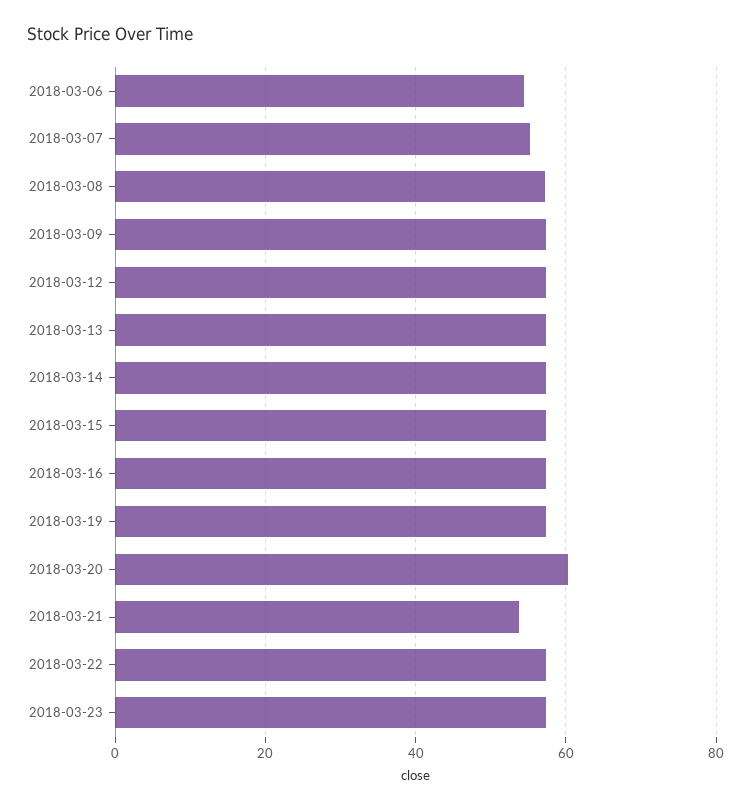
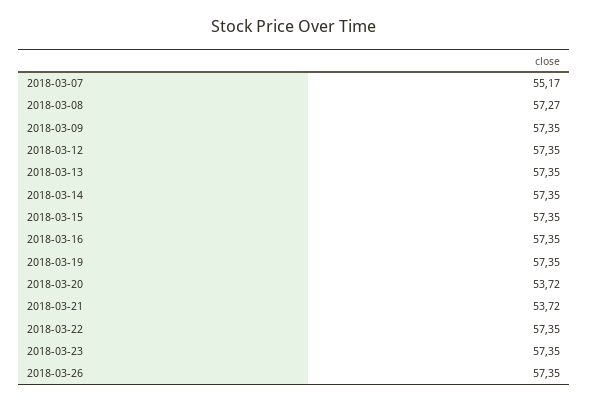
2018-03-06: 54 -> none
2018-03-20: 60 -> 53.72
2018-03-26: none -> 57.35

